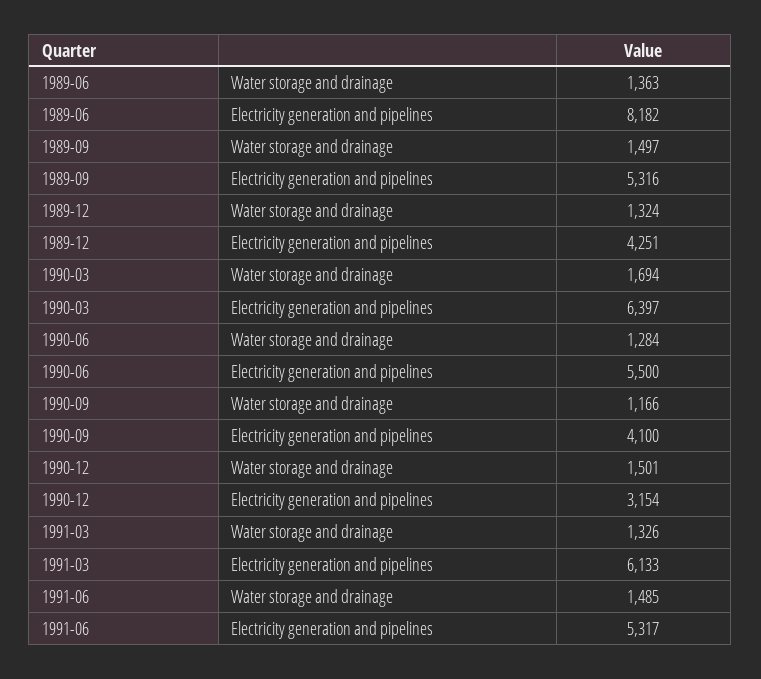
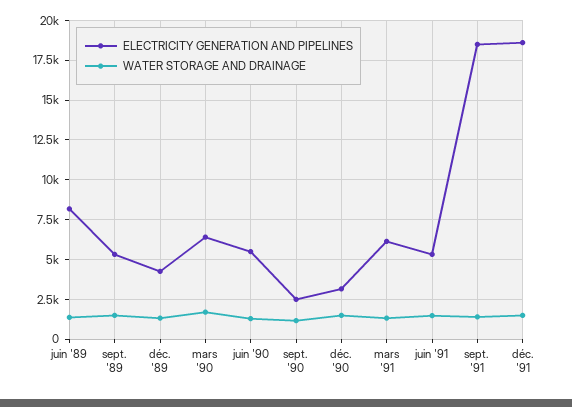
Electricity generation and pipelines, 1990-09: 4100 -> 2500
Electricity generation and pipelines, sept. '91: none -> 18500
Water storage and drainage, sept. '91: none -> 1500
Electricity generation and pipelines, déc. '91: none -> 18500
Water storage and drainage, déc. '91: none -> 1500

